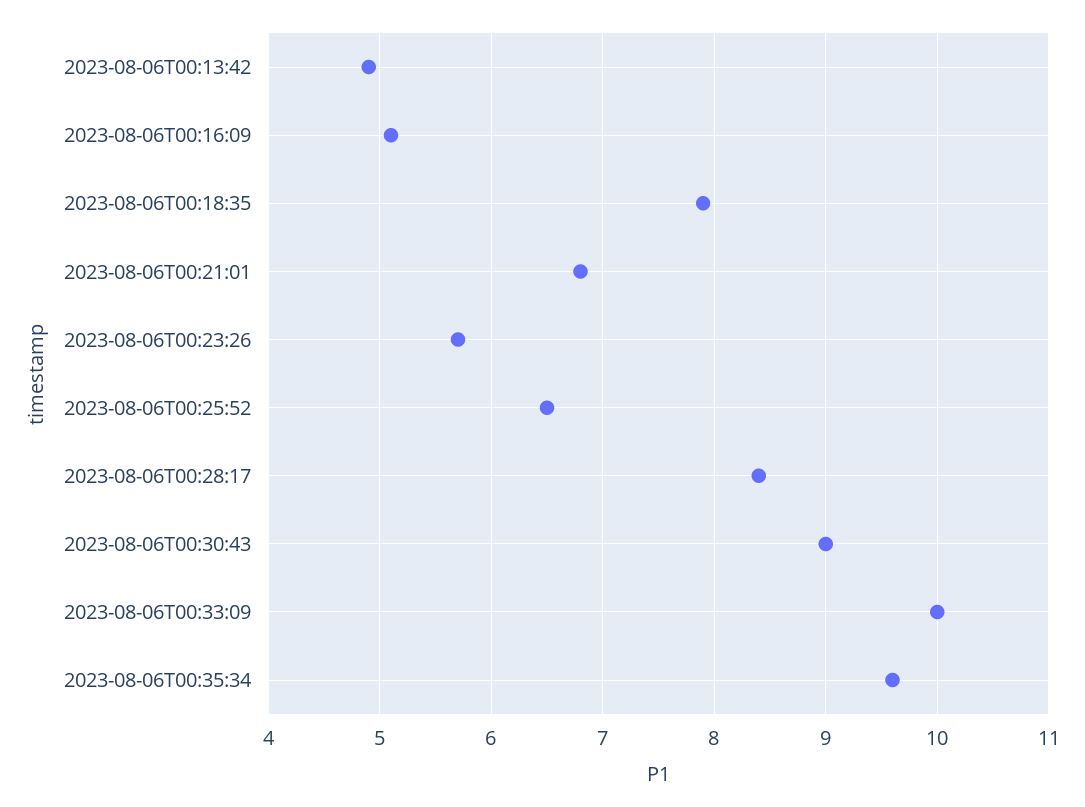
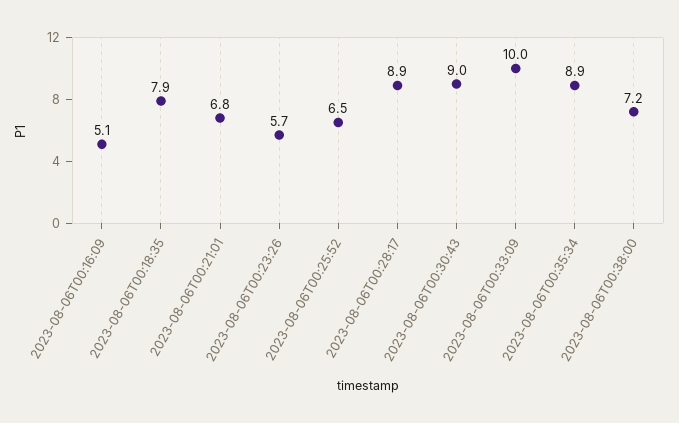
2023-08-06T00:13:42: 4.9 -> none
2023-08-06T00:28:17: 8.4 -> 8.9
2023-08-06T00:35:34: 9.6 -> 8.9
2023-08-06T00:38:00: none -> 7.2

